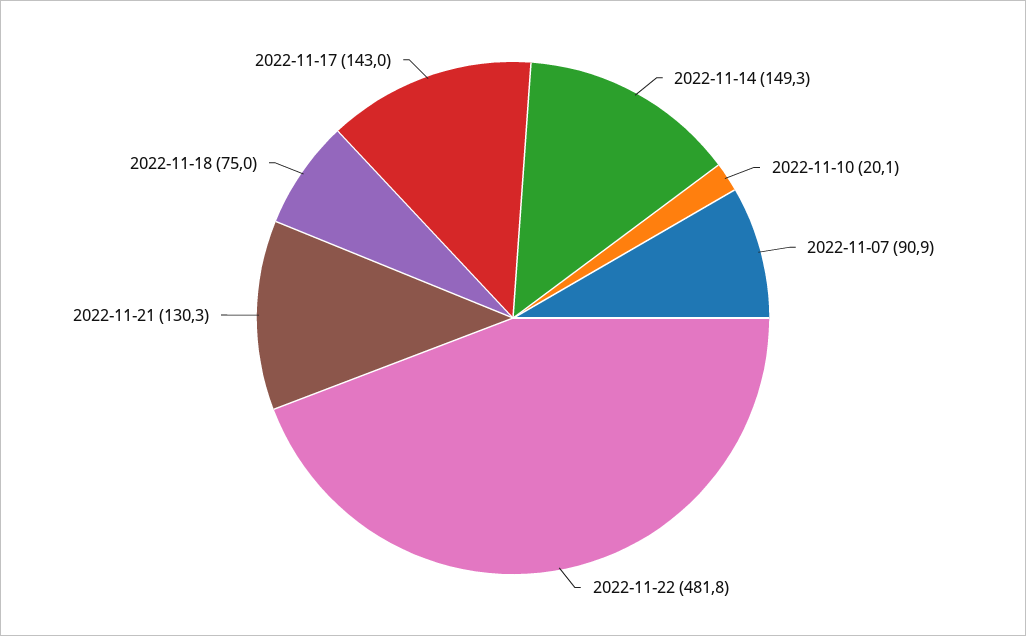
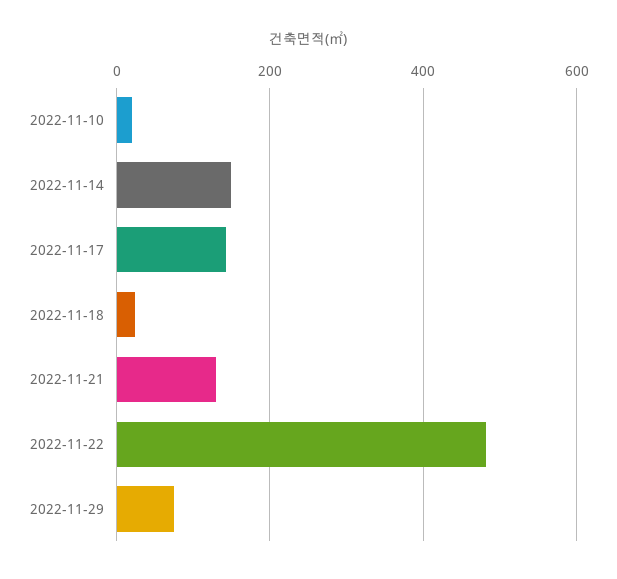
2022-11-07: 90.9 -> none
2022-11-18: 75 -> 20
2022-11-29: none -> 80

